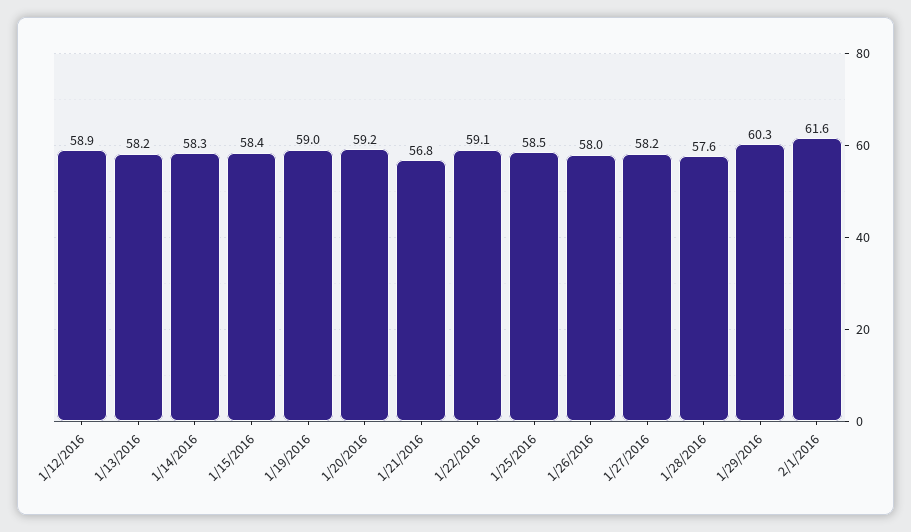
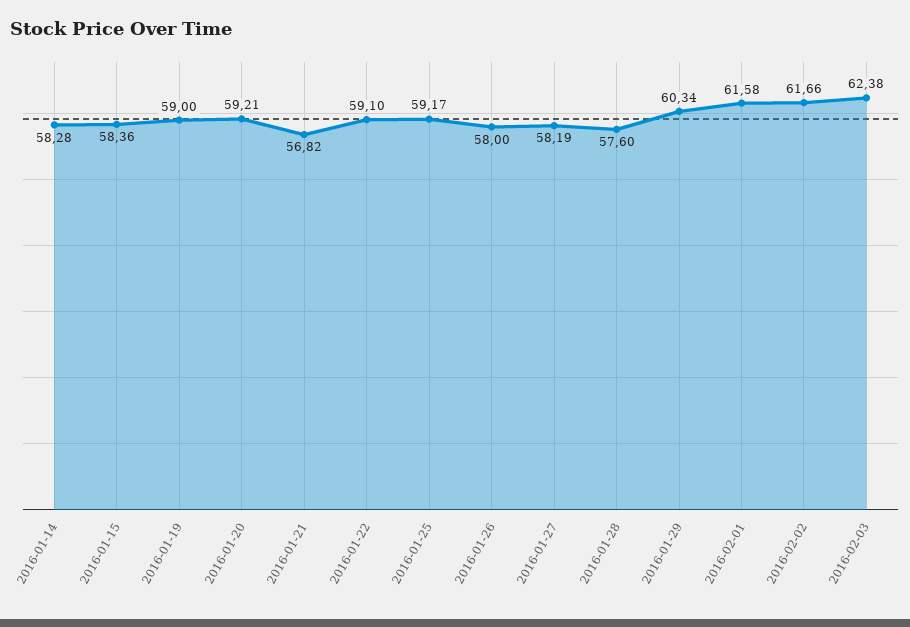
1/12/2016: 58.9 -> none
1/13/2016: 58.2 -> none
1/25/2016: 58.5 -> 59.17
2016-02-02: none -> 61.66
2016-02-03: none -> 62.38

